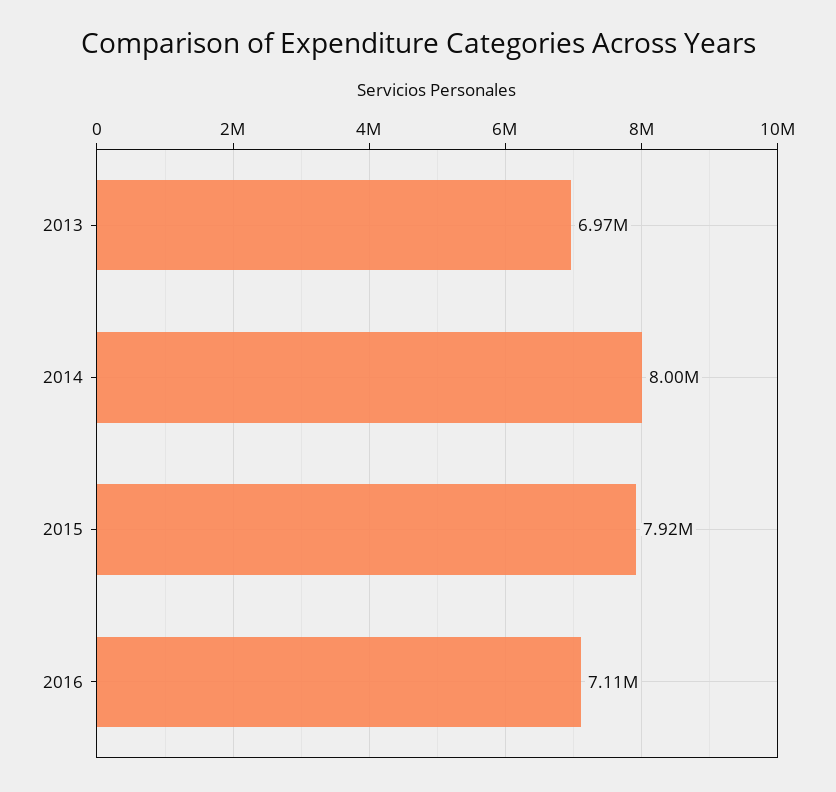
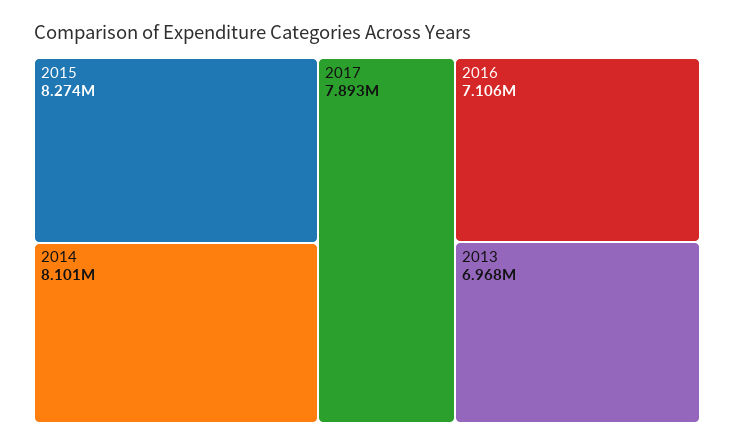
2014: 8000000 -> 8101000
2015: 7920000 -> 8274000
2017: none -> 7893000

